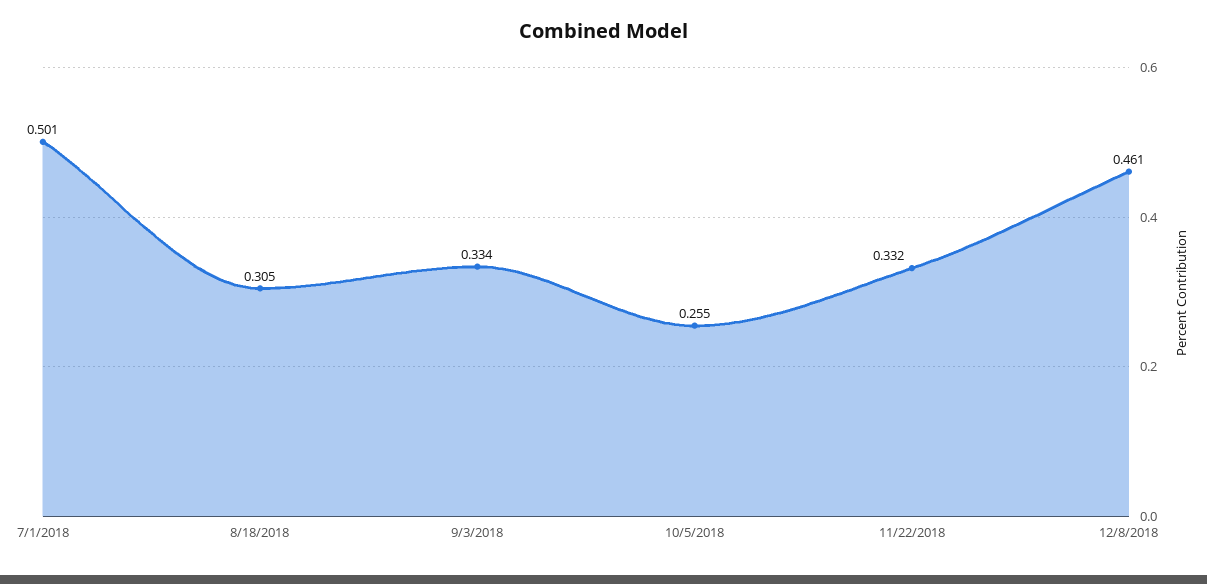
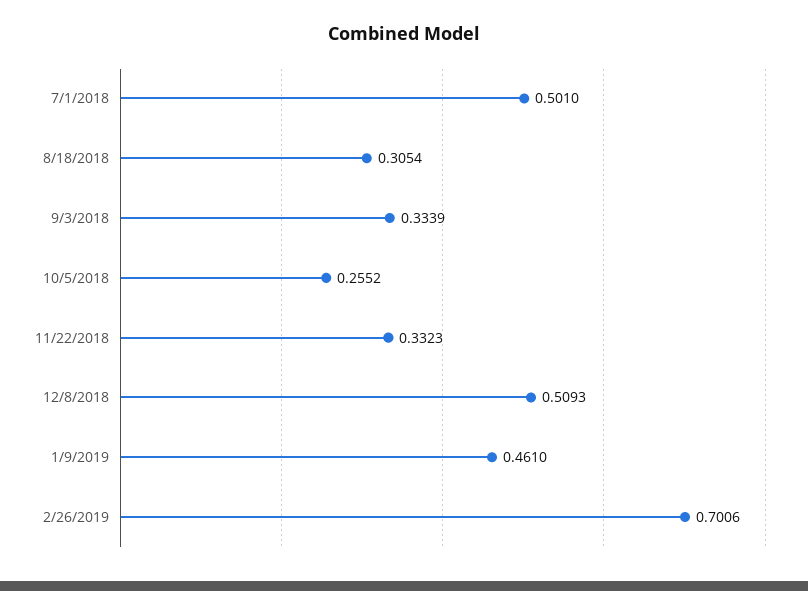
12/8/2018: 0.461 -> 0.5093
1/9/2019: none -> 0.461
2/26/2019: none -> 0.7006

